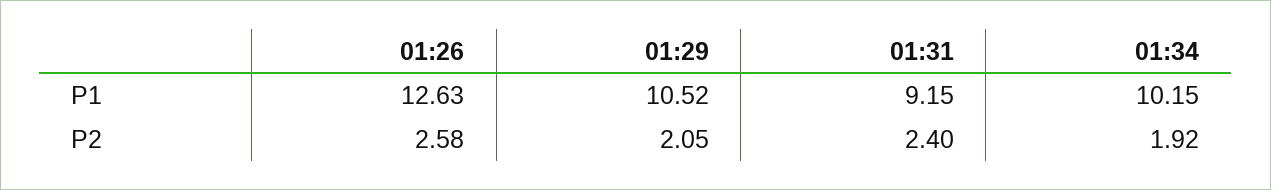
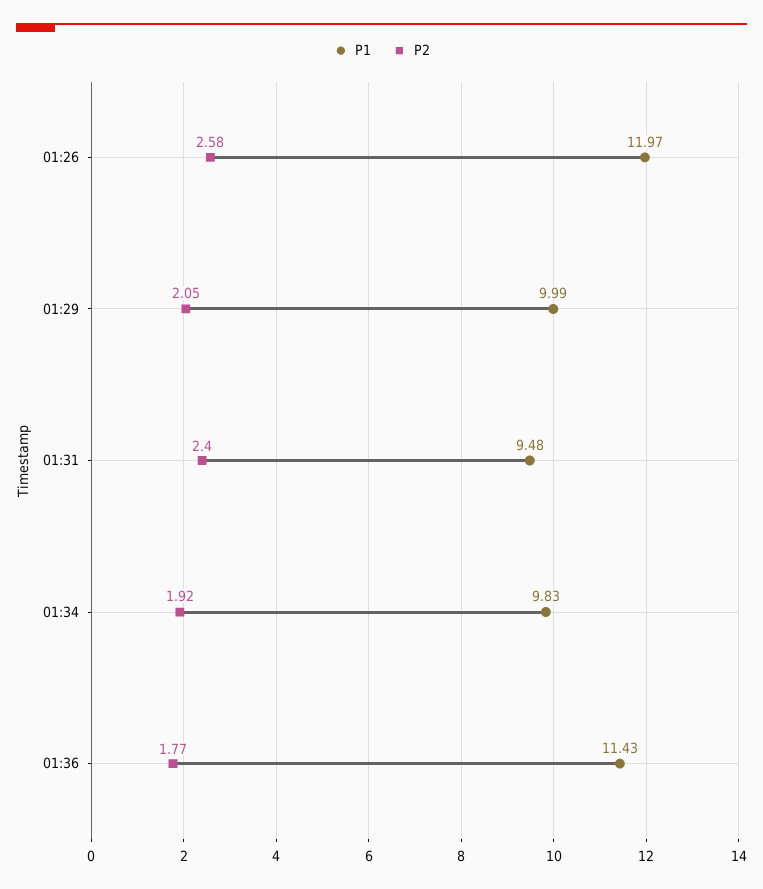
P1, 01:26: 12.63 -> 11.97
P1, 01:29: 10.52 -> 9.99
P1, 01:31: 9.15 -> 9.48
P1, 01:34: 10.15 -> 9.83
P1, 01:36: none -> 11.43
P2, 01:36: none -> 1.77

